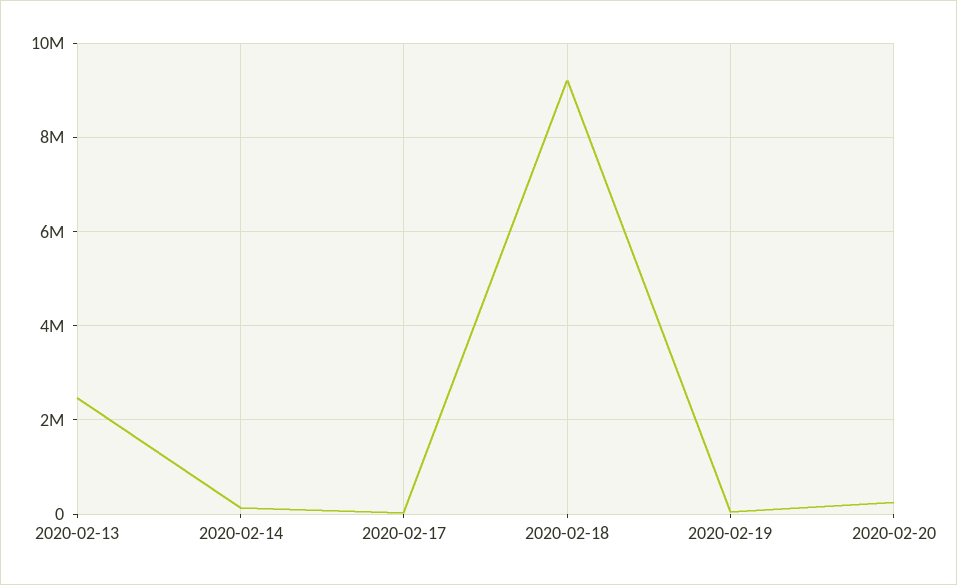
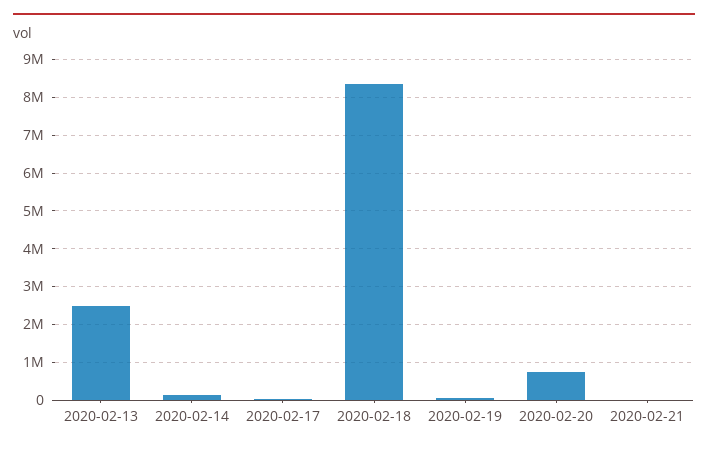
2020-02-18: 9200000 -> 8400000
2020-02-20: 200000 -> 800000
2020-02-21: none -> 0

